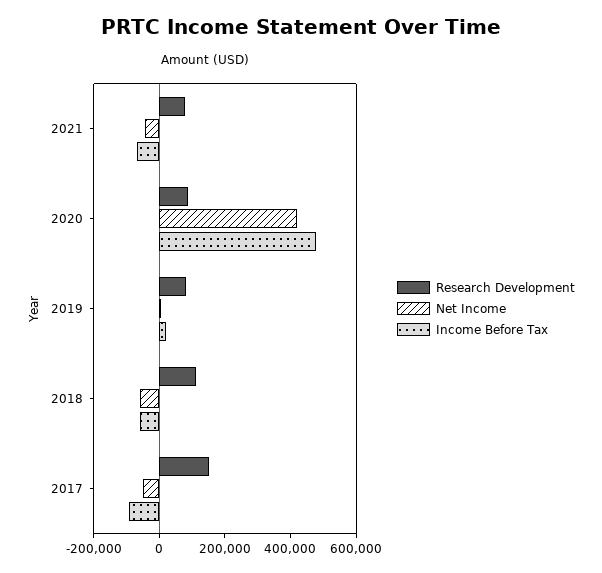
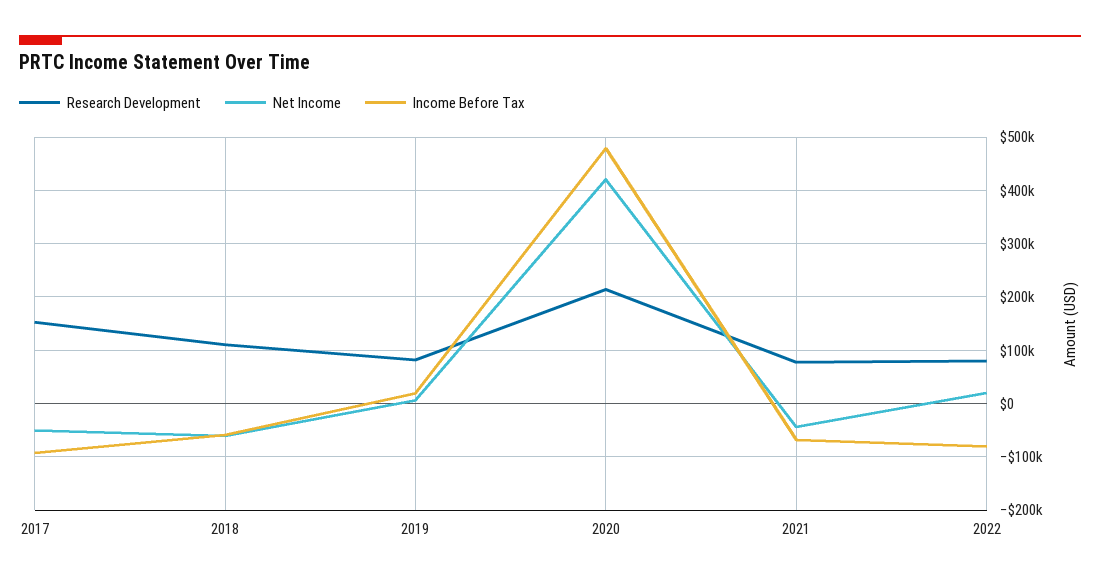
Research Development, 2020: 100000 -> 220000
Research Development, 2022: none -> 80000
Net Income, 2022: none -> 20000
Income Before Tax, 2022: none -> -80000

